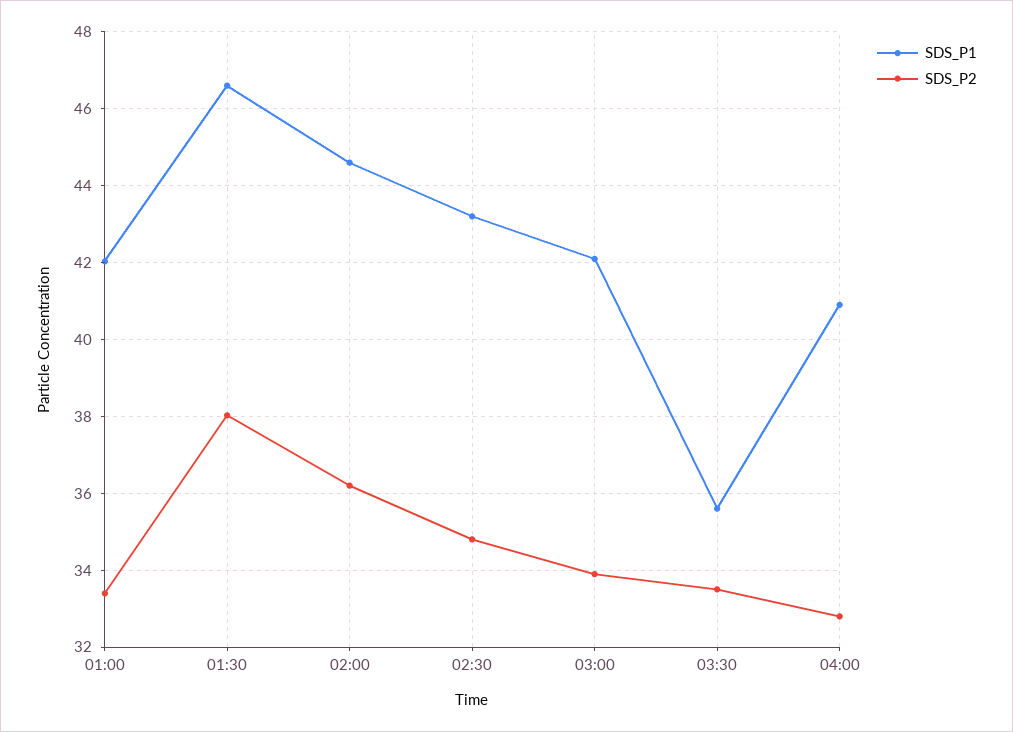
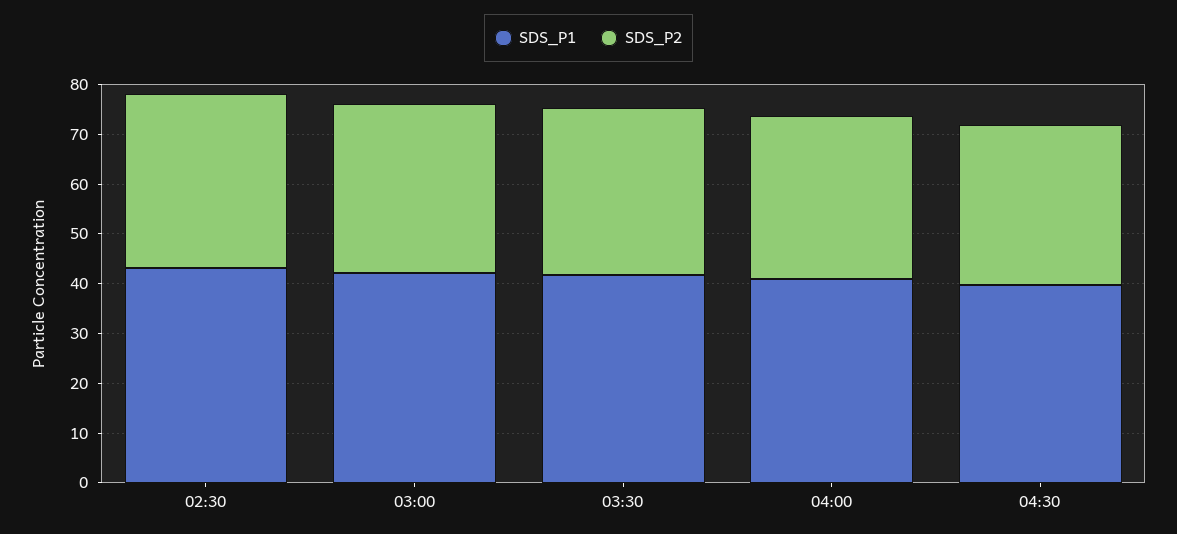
SDS_P1, 01:00: 42 -> none
SDS_P2, 01:00: 33.4 -> none
SDS_P1, 01:30: 46.6 -> none
SDS_P2, 01:30: 38 -> none
SDS_P1, 02:00: 44.6 -> none
SDS_P2, 02:00: 36.2 -> none
SDS_P1, 03:30: 35.6 -> 42
SDS_P1, 04:30: none -> 40
SDS_P2, 04:30: none -> 32

